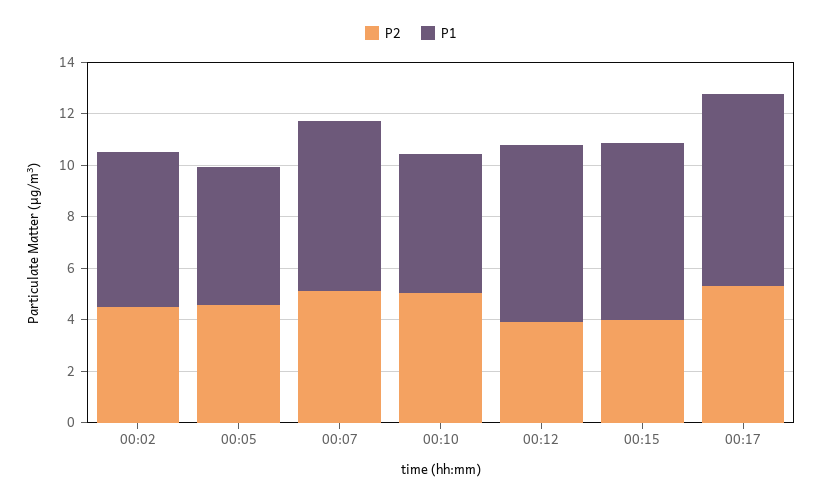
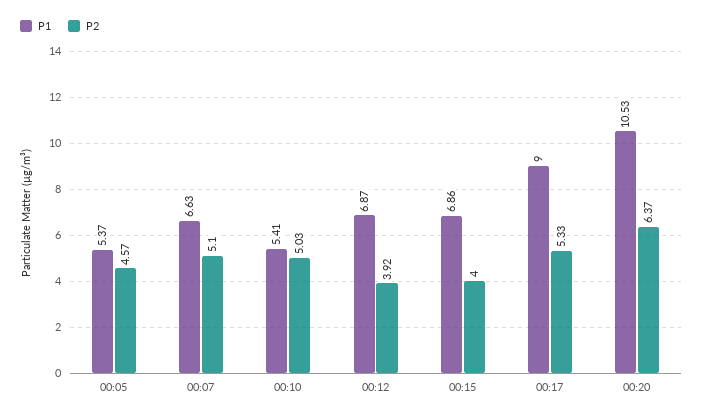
P2, 00:02: 4.5 -> none
P1, 00:02: 6 -> none
P1, 00:17: 7.5 -> 9
P1, 00:20: none -> 10.53
P2, 00:20: none -> 6.37

